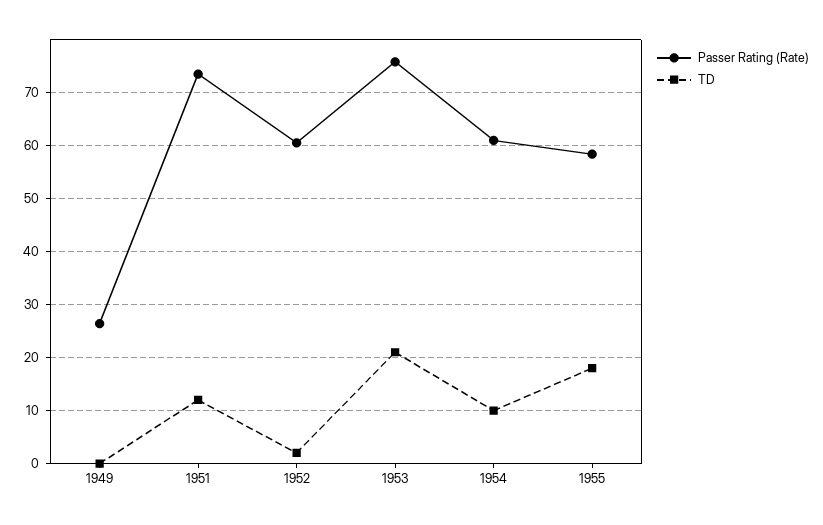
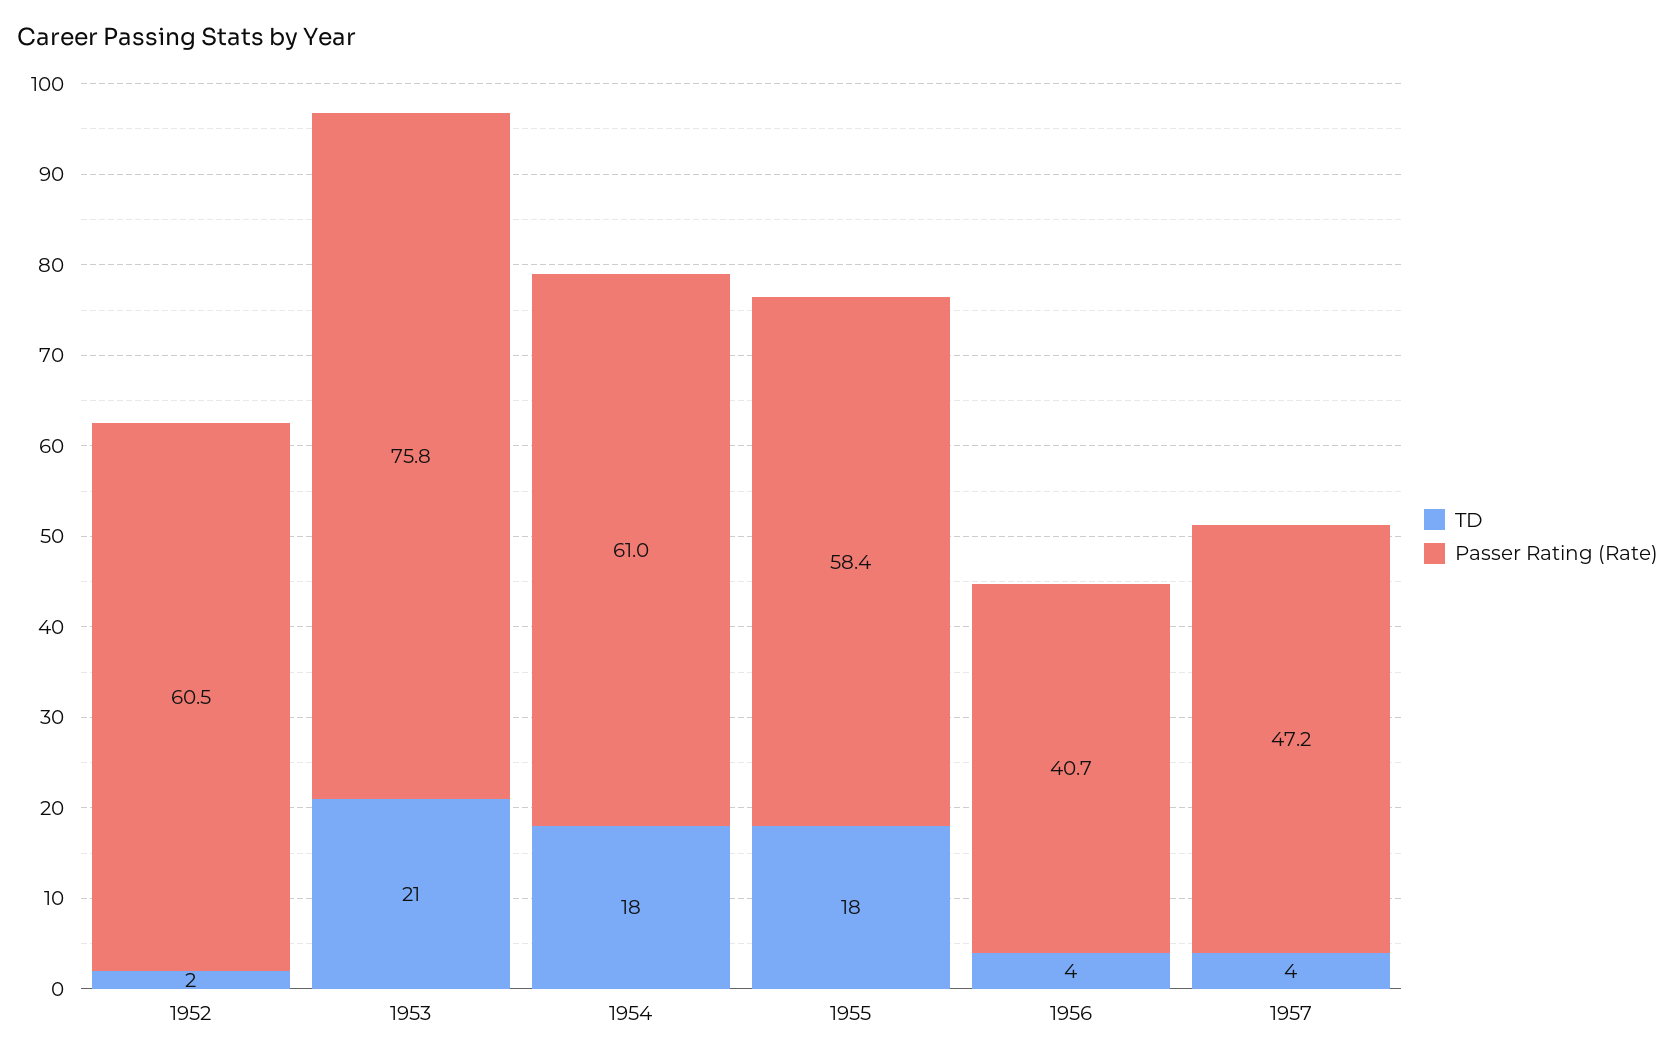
Passer Rating (Rate), 1949: 26 -> none
TD, 1949: 0 -> none
Passer Rating (Rate), 1951: 74 -> none
TD, 1951: 12 -> none
TD, 1954: 10 -> 18
TD, 1956: none -> 4
Passer Rating (Rate), 1956: none -> 40.7
TD, 1957: none -> 4
Passer Rating (Rate), 1957: none -> 47.2

